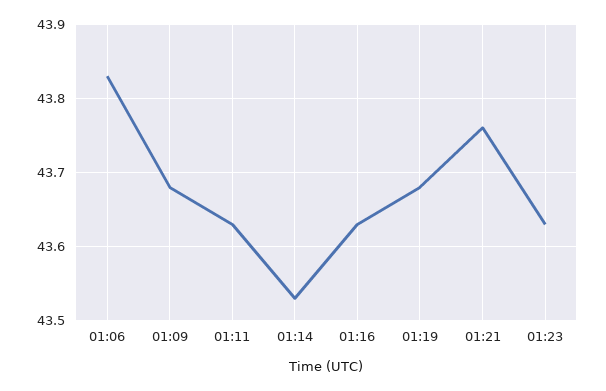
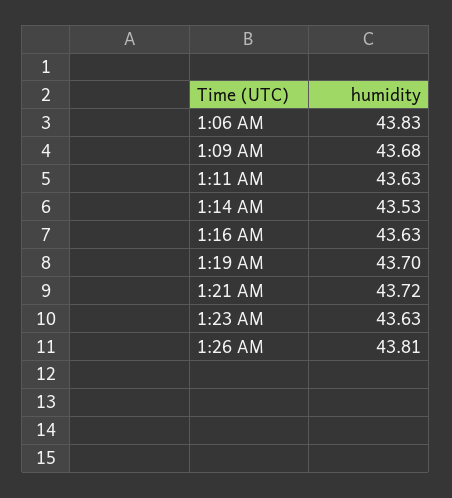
01:19: 43.68 -> 43.7
01:21: 43.76 -> 43.72
1:26 AM: none -> 43.81

